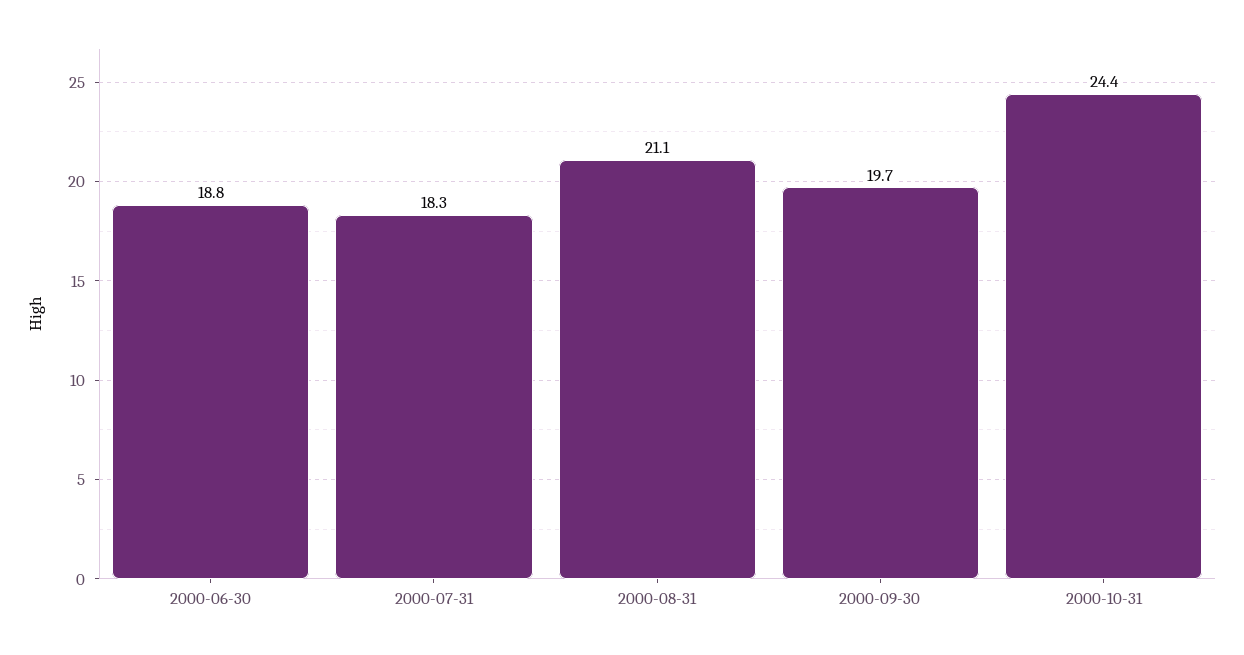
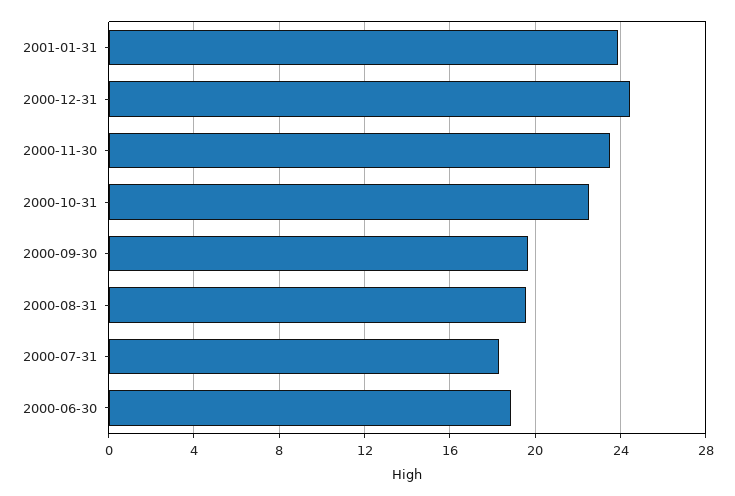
2000-08-31: 21.1 -> 19.5
2000-10-31: 24.4 -> 22.5
2001-01-31: none -> 24
2000-12-31: none -> 24.5
2000-11-30: none -> 23.5

